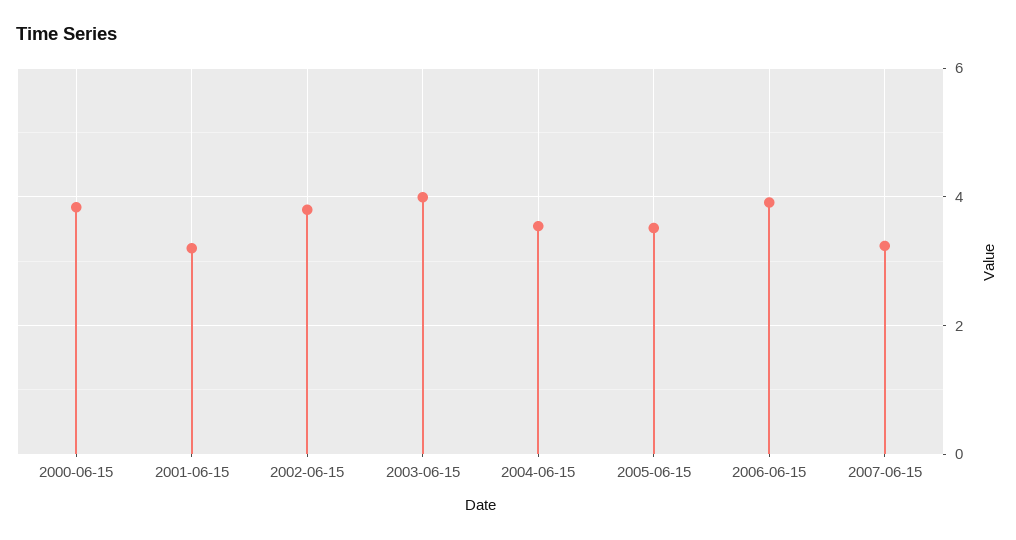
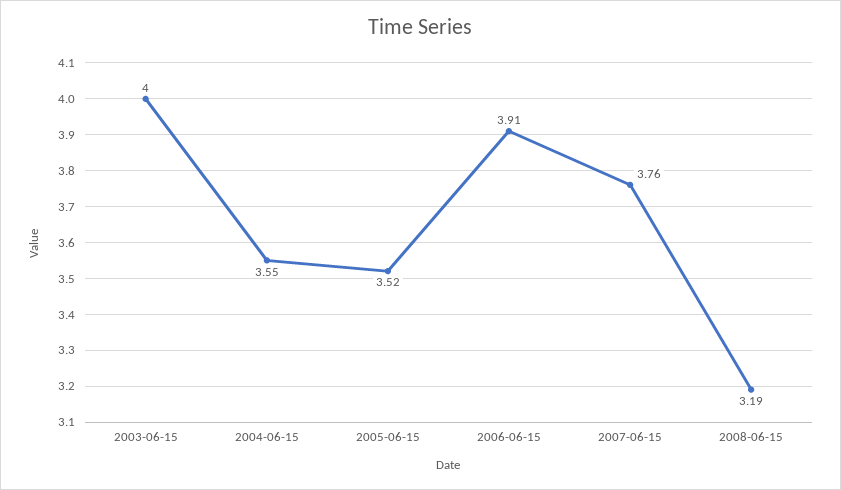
2000-06-15: 3.8 -> none
2001-06-15: 3.2 -> none
2002-06-15: 3.8 -> none
2007-06-15: 3.2 -> 3.76
2008-06-15: none -> 3.19

